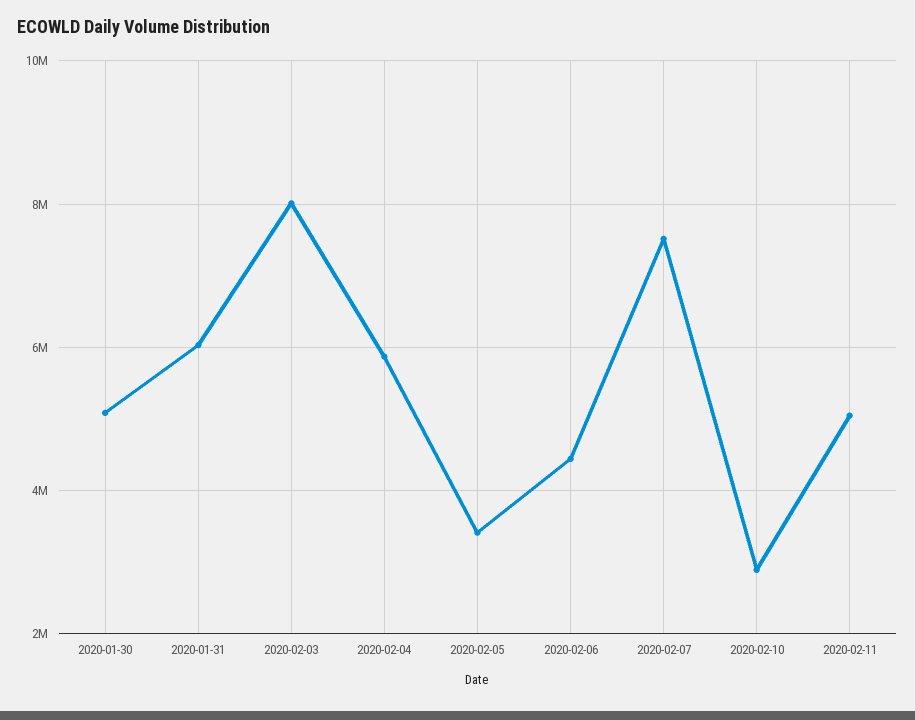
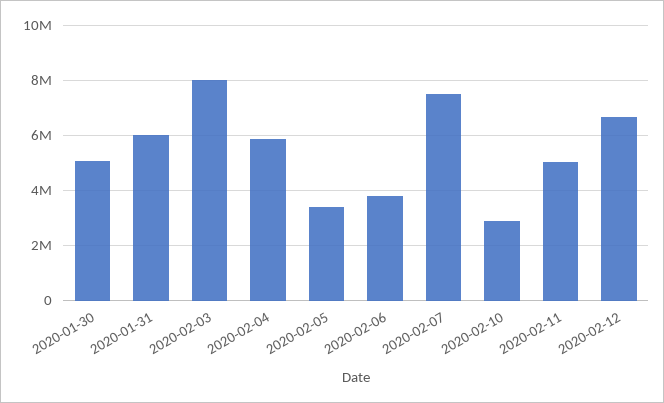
2020-02-06: 4400000 -> 3750000
2020-02-12: none -> 6750000

